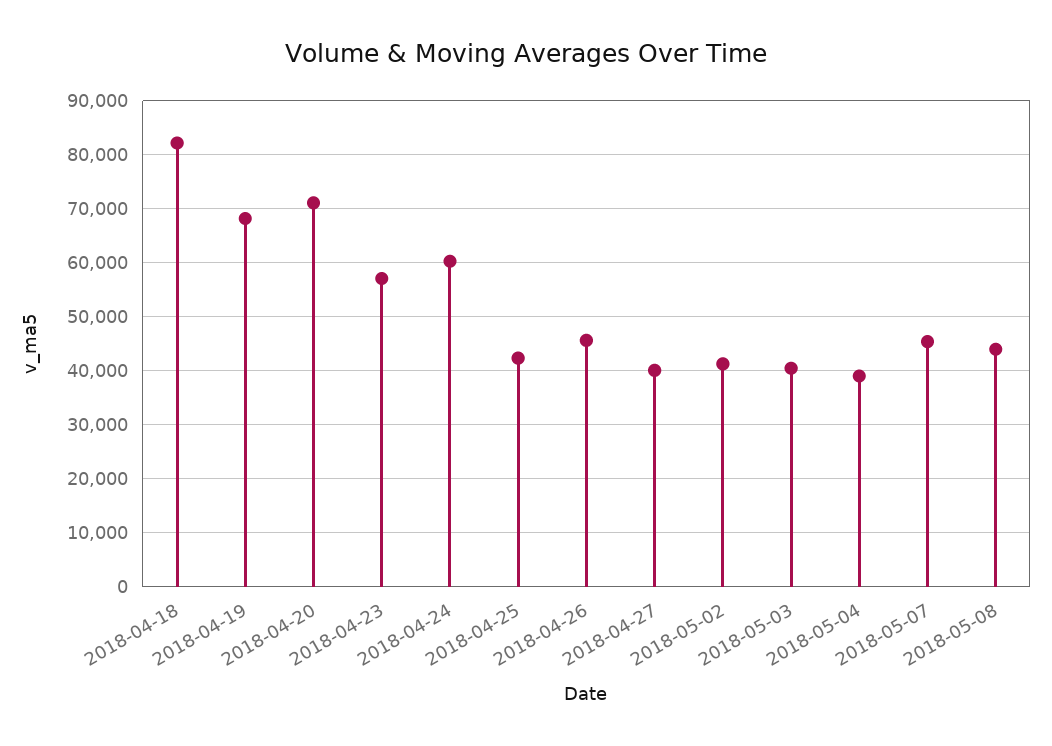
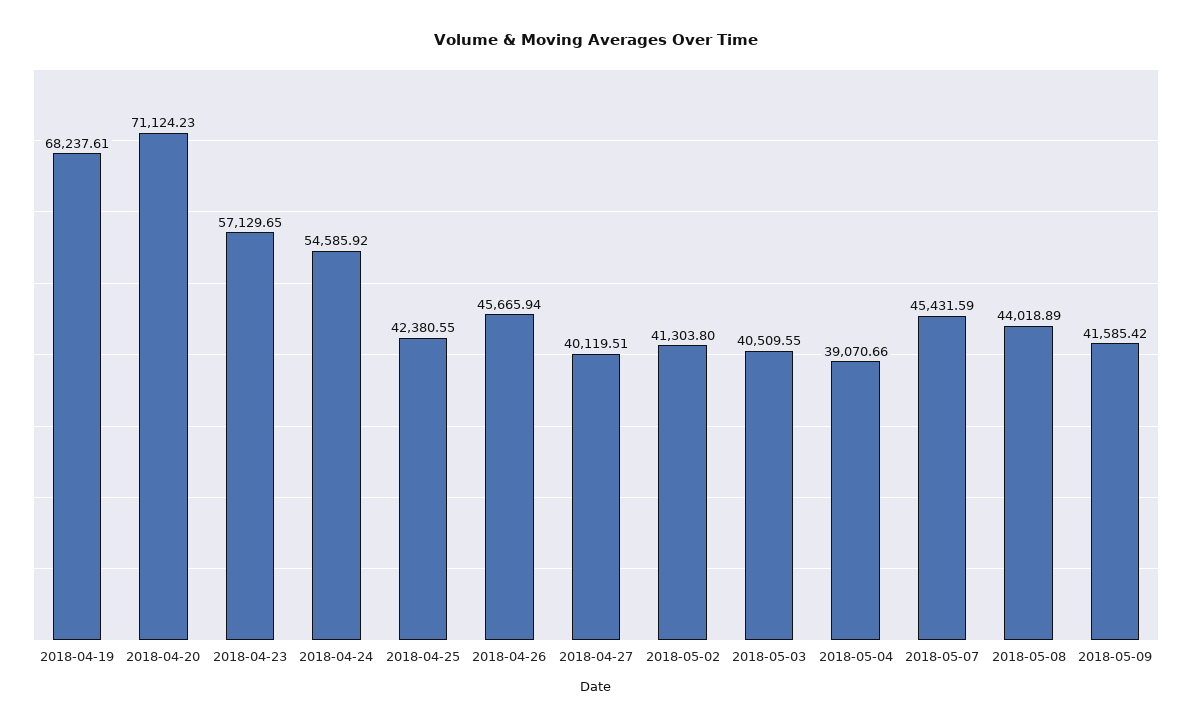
2018-04-18: 82000 -> none
2018-04-24: 60000 -> 54585.92
2018-05-09: none -> 41585.42

